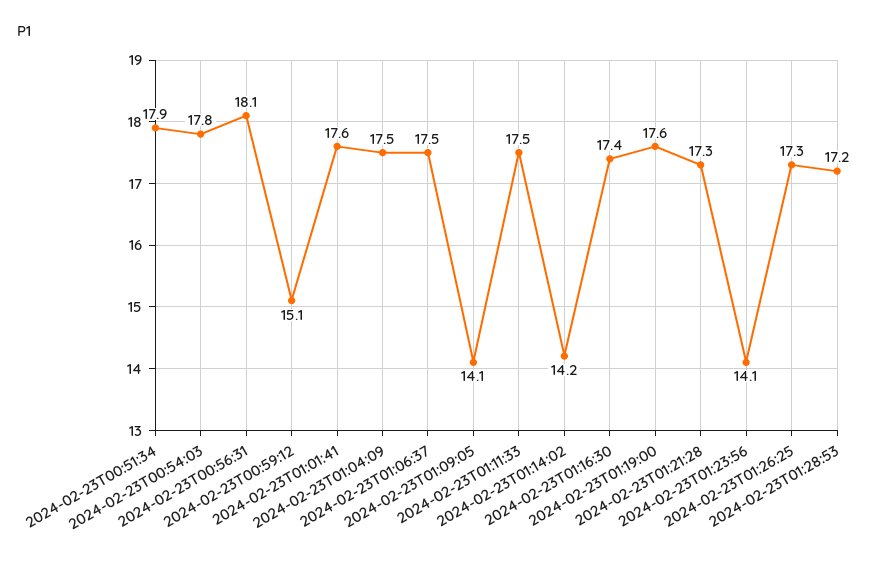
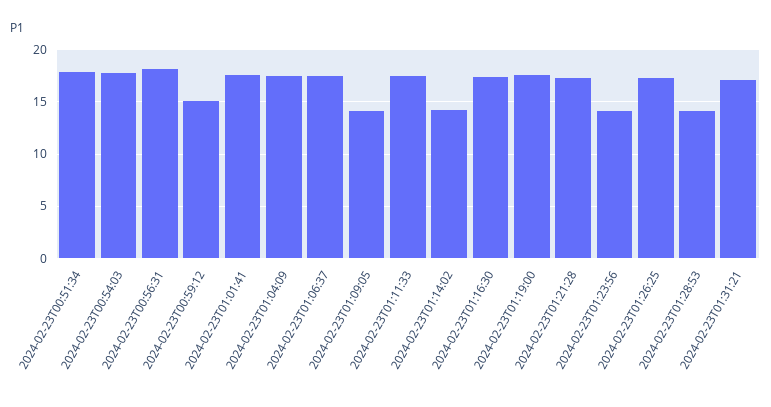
2024-02-23T01:28:53: 17.2 -> 14
2024-02-23T01:31:21: none -> 17

